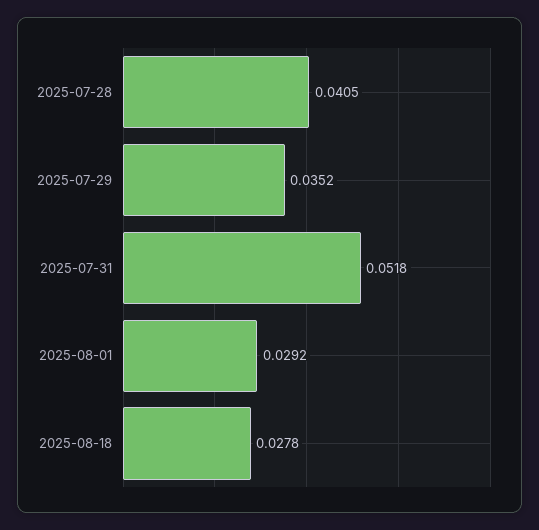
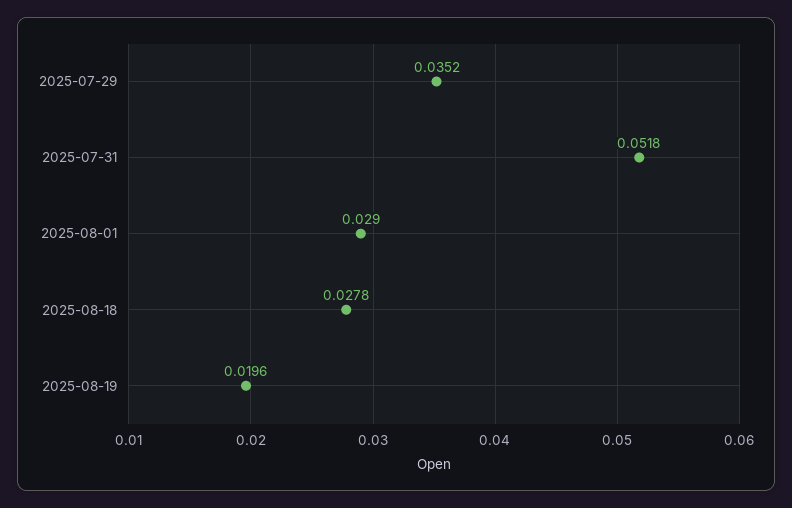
2025-07-28: 0.0405 -> none
2025-08-01: 0.0292 -> 0.029
2025-08-19: none -> 0.0196

